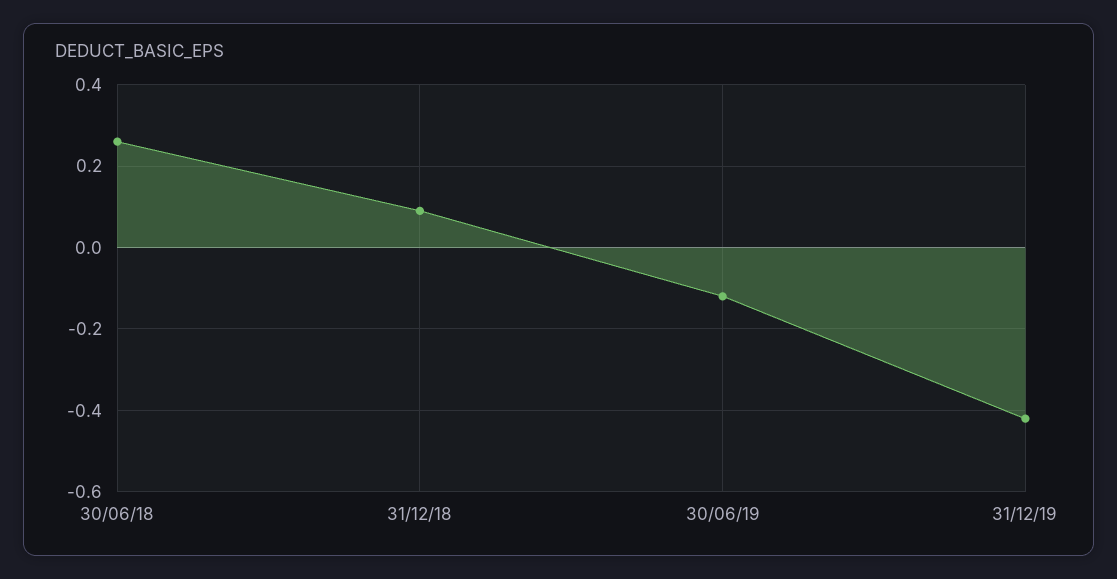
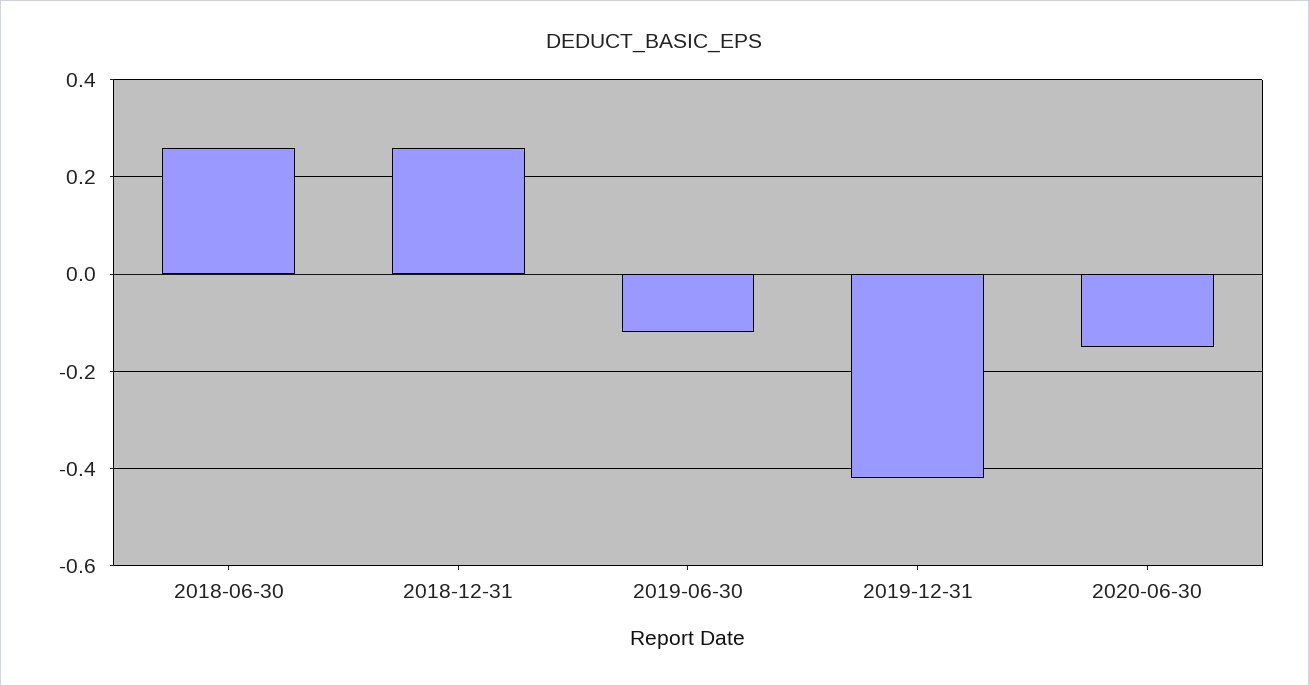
31/12/18: 0.1 -> 0.25
2020-06-30: none -> -0.15

